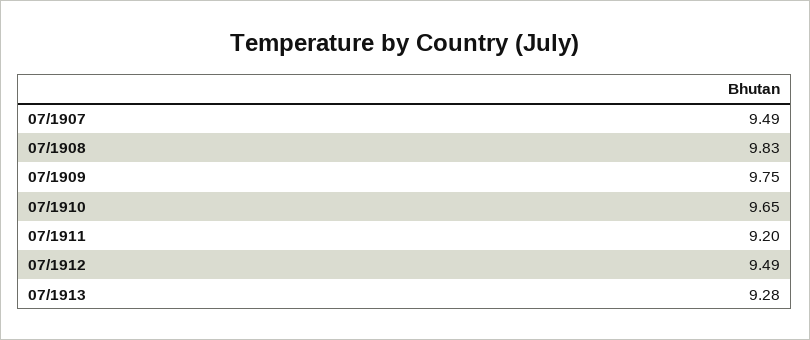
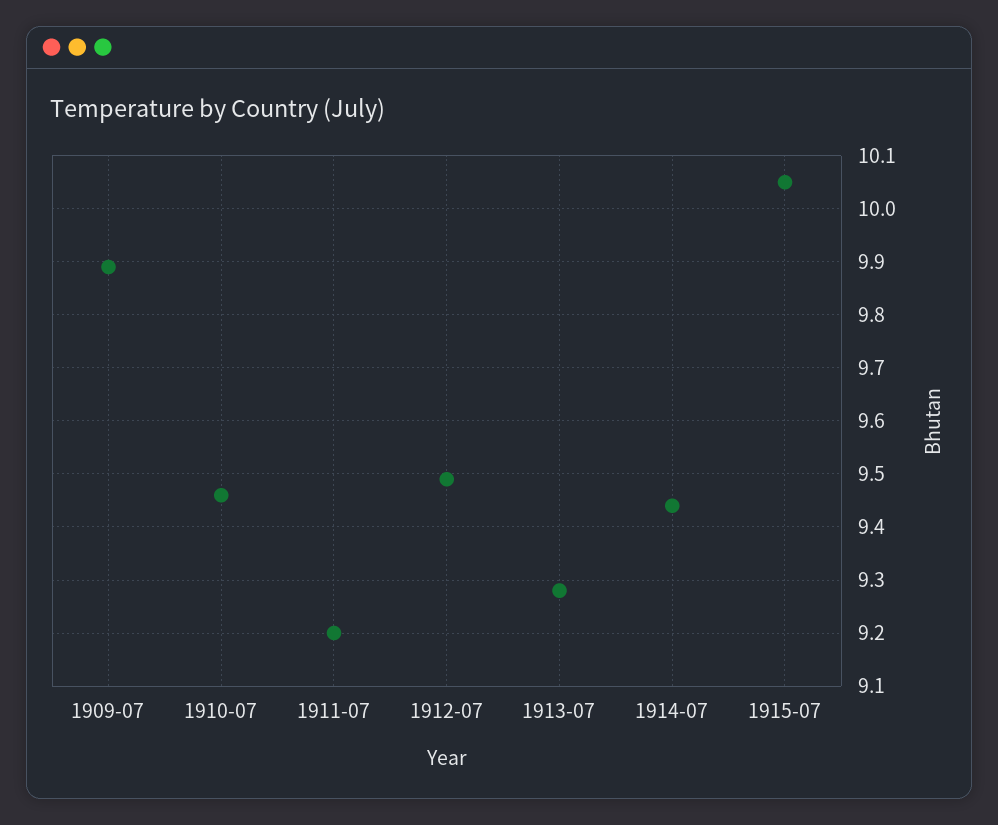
07/1907: 9.49 -> none
07/1908: 9.83 -> none
07/1909: 9.75 -> 9.9
07/1910: 9.65 -> 9.45
1914-07: none -> 9.45
1915-07: none -> 10.05

